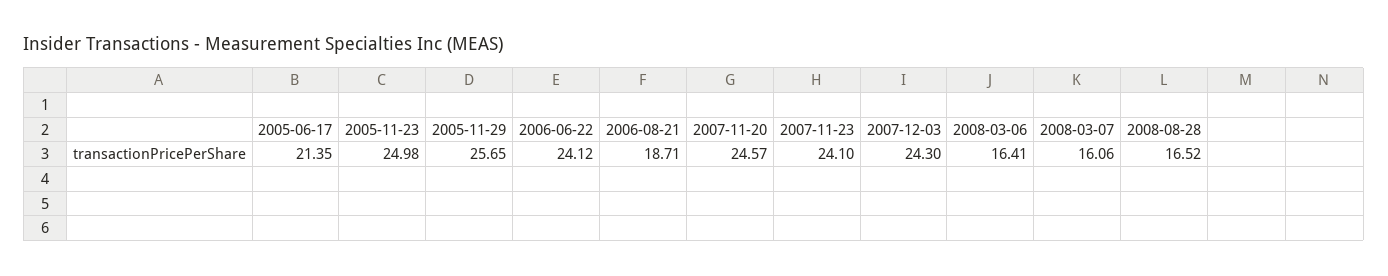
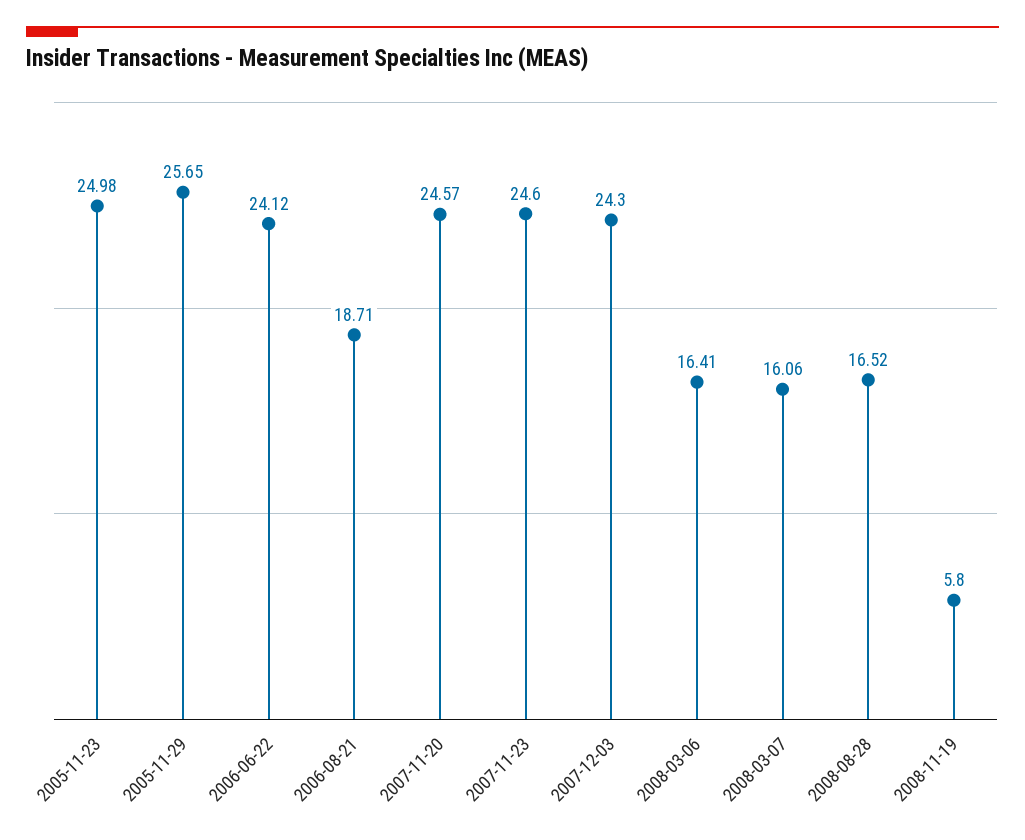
2005-06-17: 21.35 -> none
2007-11-23: 24.1 -> 24.6
2008-11-19: none -> 5.8

